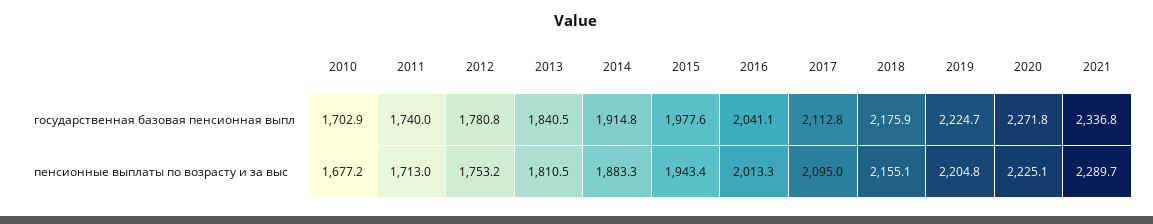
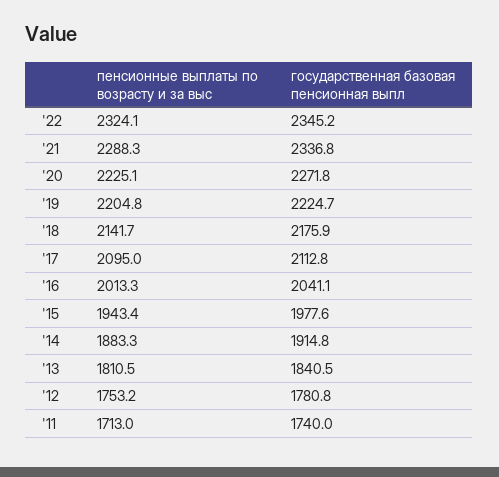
2010, государственная базовая пенсионная выпл: 1702.9 -> none
2010, пенсионные выплаты по возрасту и за выс: 1677.2 -> none
2018, пенсионные выплаты по возрасту и за выс: 2155.1 -> 2141.7
2021, пенсионные выплаты по возрасту и за выс: 2289.7 -> 2288.3
'22, пенсионные выплаты по возрасту и за выс: none -> 2324.1
'22, государственная базовая пенсионная выпл: none -> 2345.2

